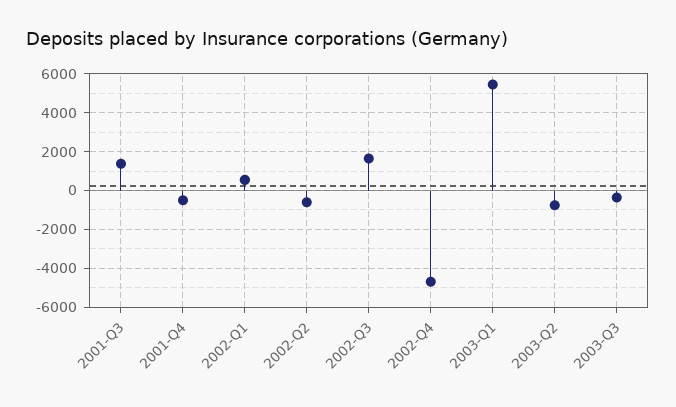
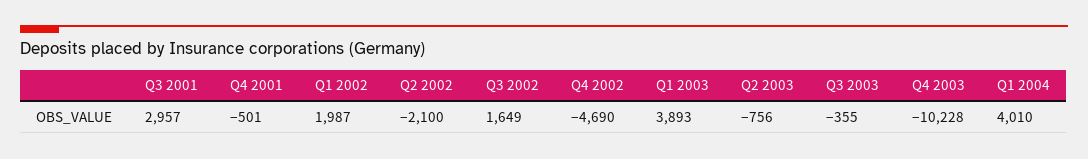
2001-Q3: 1500 -> 2957
2002-Q1: 500 -> 1987
2002-Q2: -500 -> -2100
2003-Q1: 5500 -> 3893
Q4 2003: none -> -10228
Q1 2004: none -> 4010

